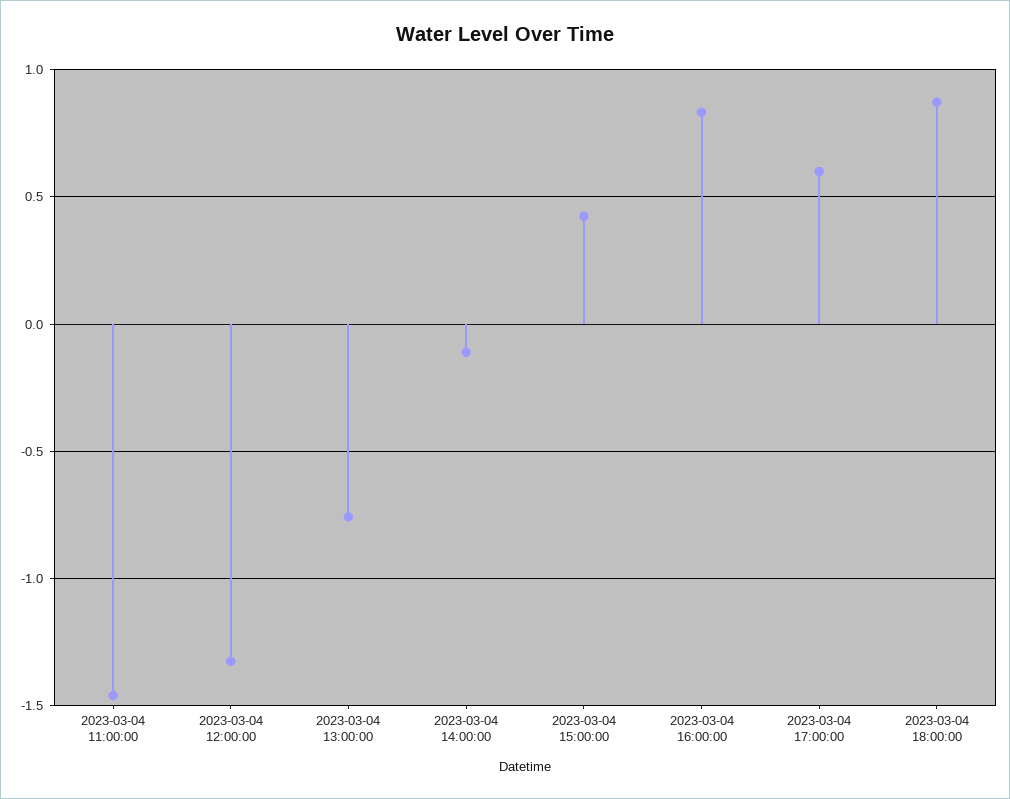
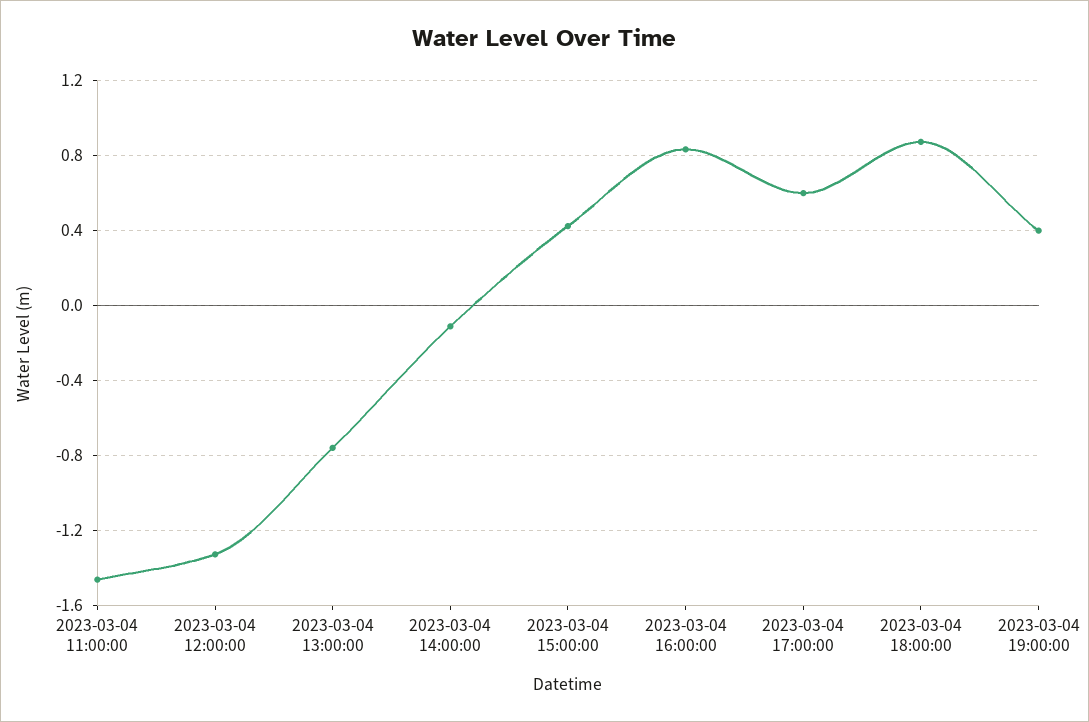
2023-03-04 19:00:00: none -> 0.4

